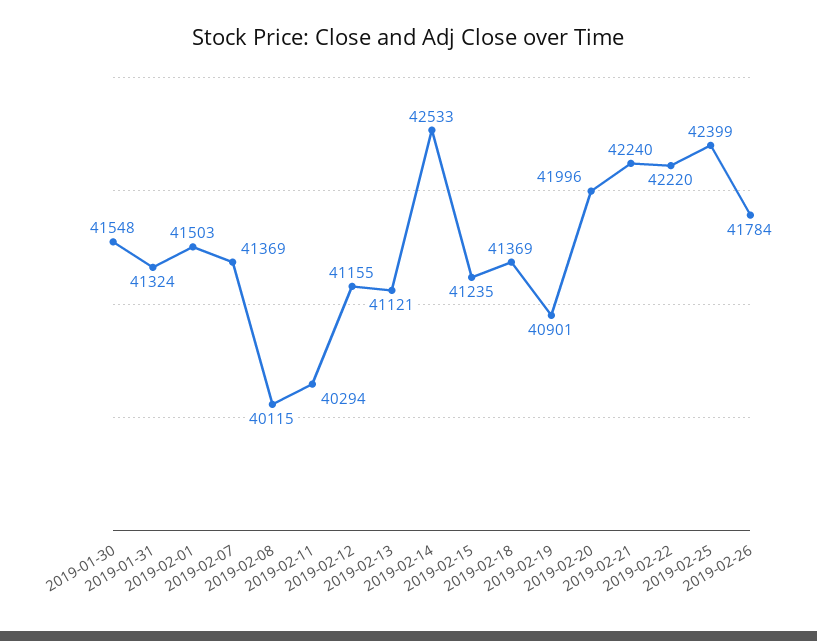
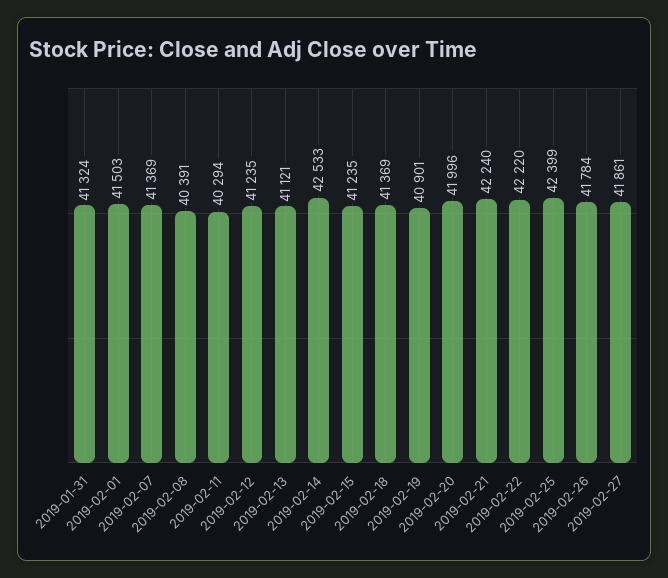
2019-01-30: 41548 -> none
2019-02-08: 40115 -> 40391
2019-02-12: 41155 -> 41235
2019-02-27: none -> 41861

